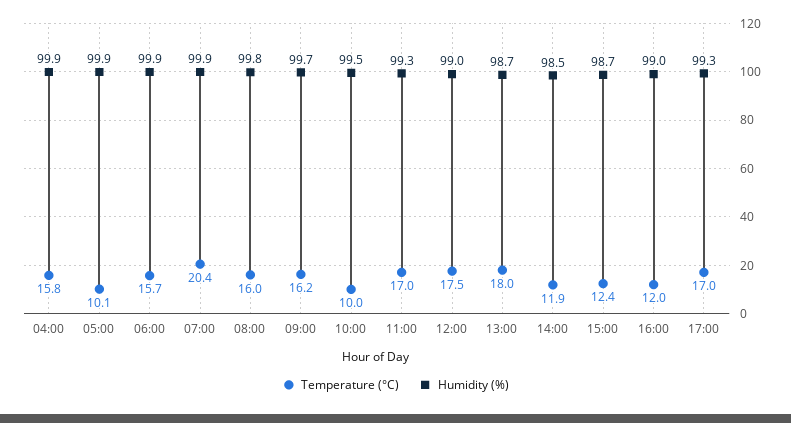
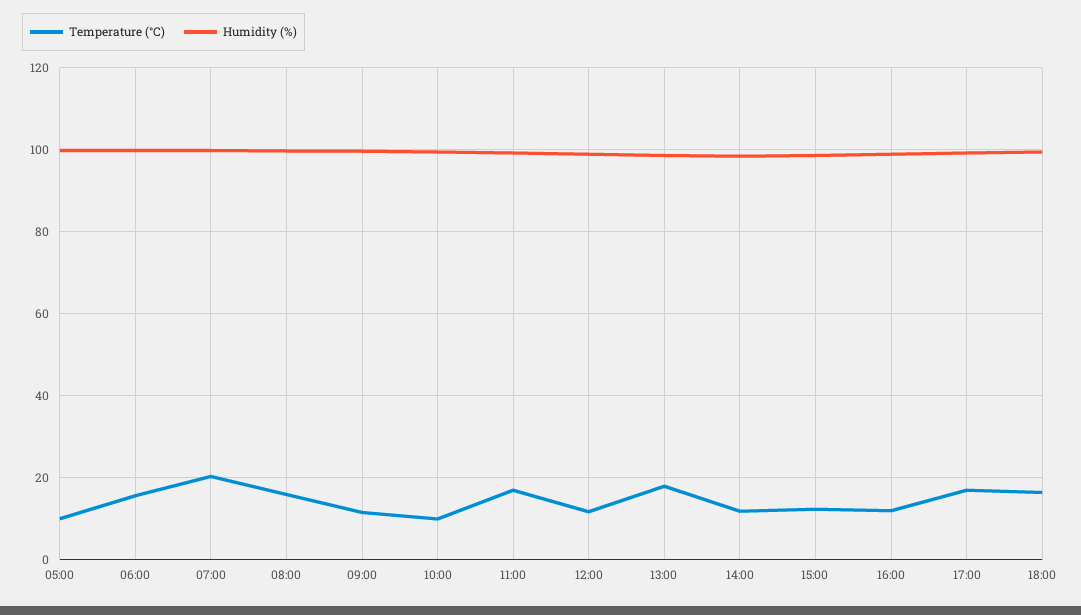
Temperature (°C), 04:00: 15.8 -> none
Humidity (%), 04:00: 99.9 -> none
Temperature (°C), 09:00: 16.2 -> 12
Temperature (°C), 12:00: 17.5 -> 12
Temperature (°C), 18:00: none -> 16
Humidity (%), 18:00: none -> 100

